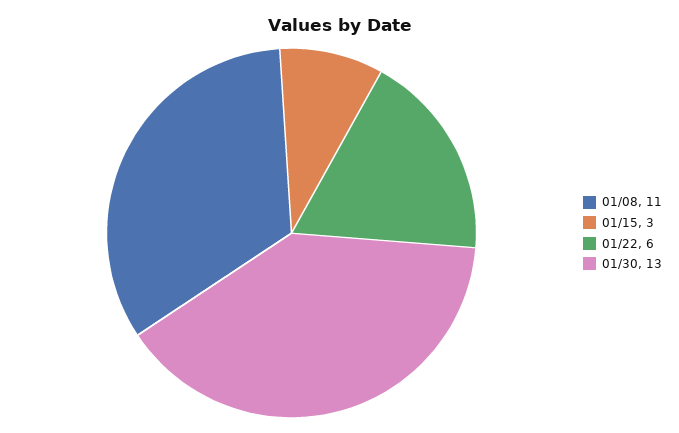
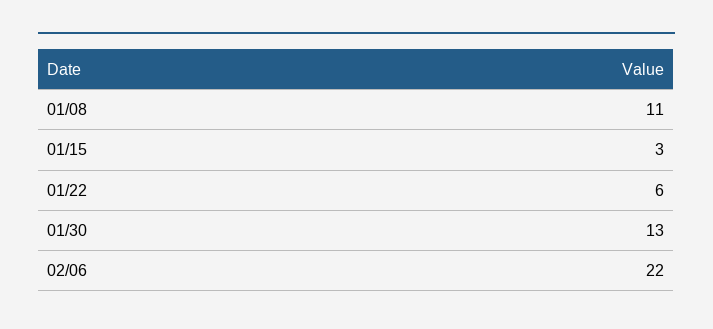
02/06: none -> 22

